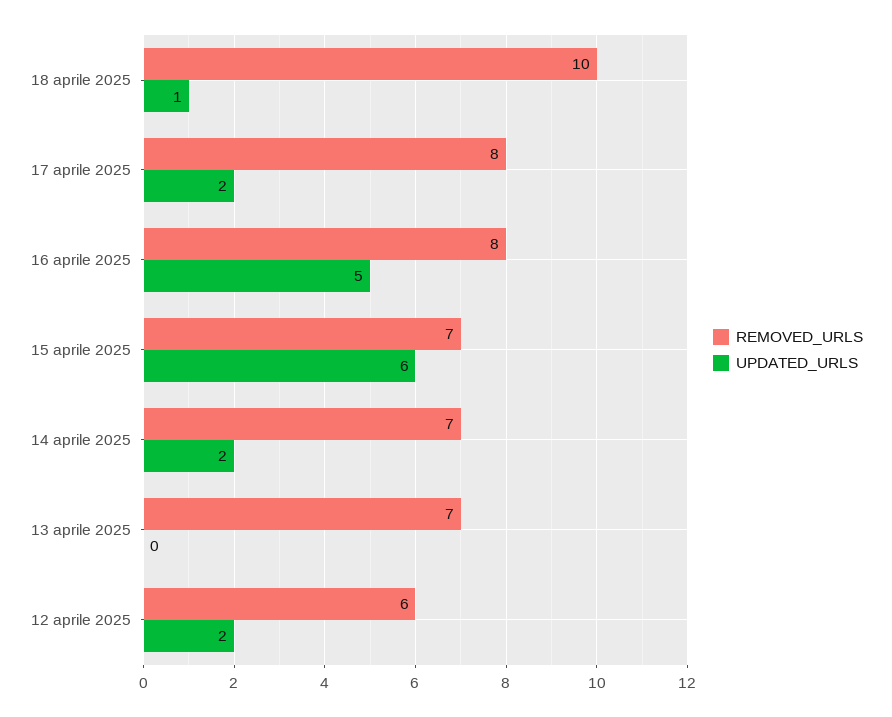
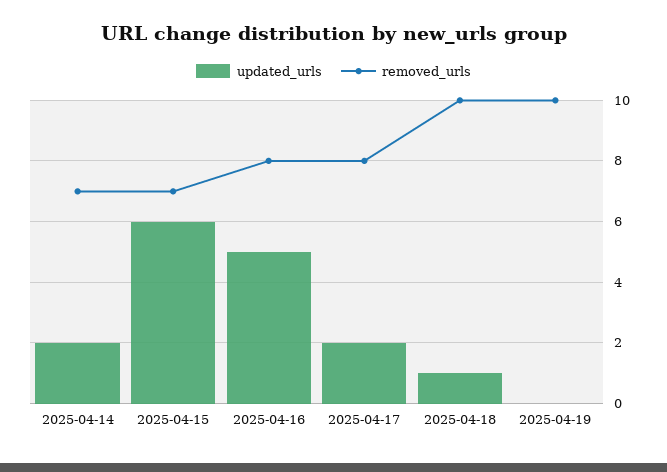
REMOVED_URLS, 13 aprile 2025: 7 -> none
UPDATED_URLS, 13 aprile 2025: 0 -> none
REMOVED_URLS, 12 aprile 2025: 6 -> none
UPDATED_URLS, 12 aprile 2025: 2 -> none
UPDATED_URLS, 2025-04-19: none -> 0
REMOVED_URLS, 2025-04-19: none -> 10

